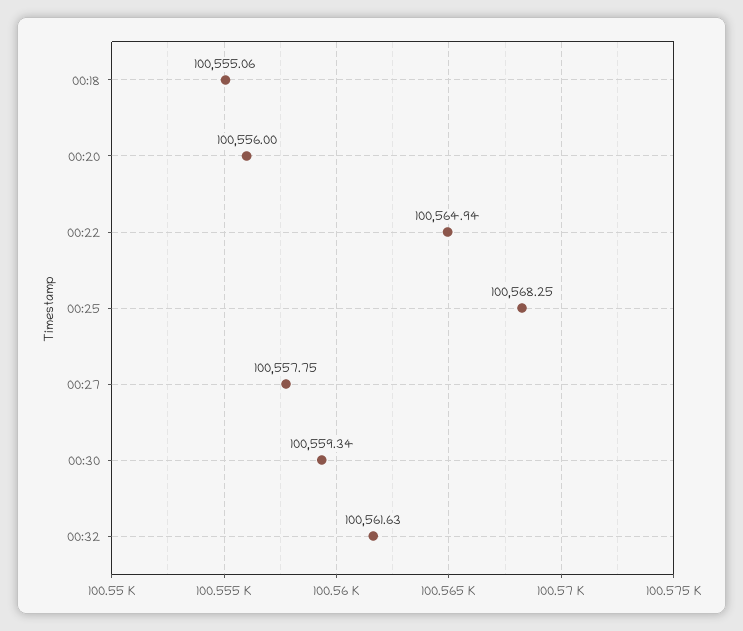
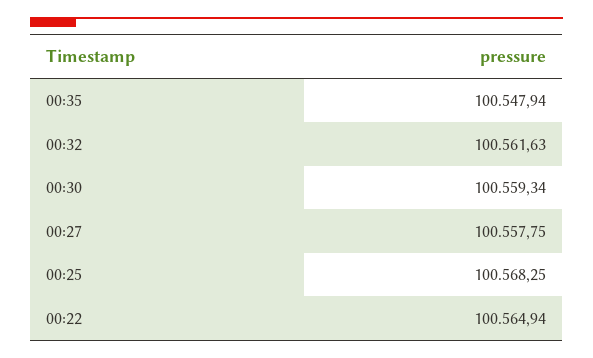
00:18: 100555.06 -> none
00:20: 100556 -> none
00:35: none -> 100547.94

